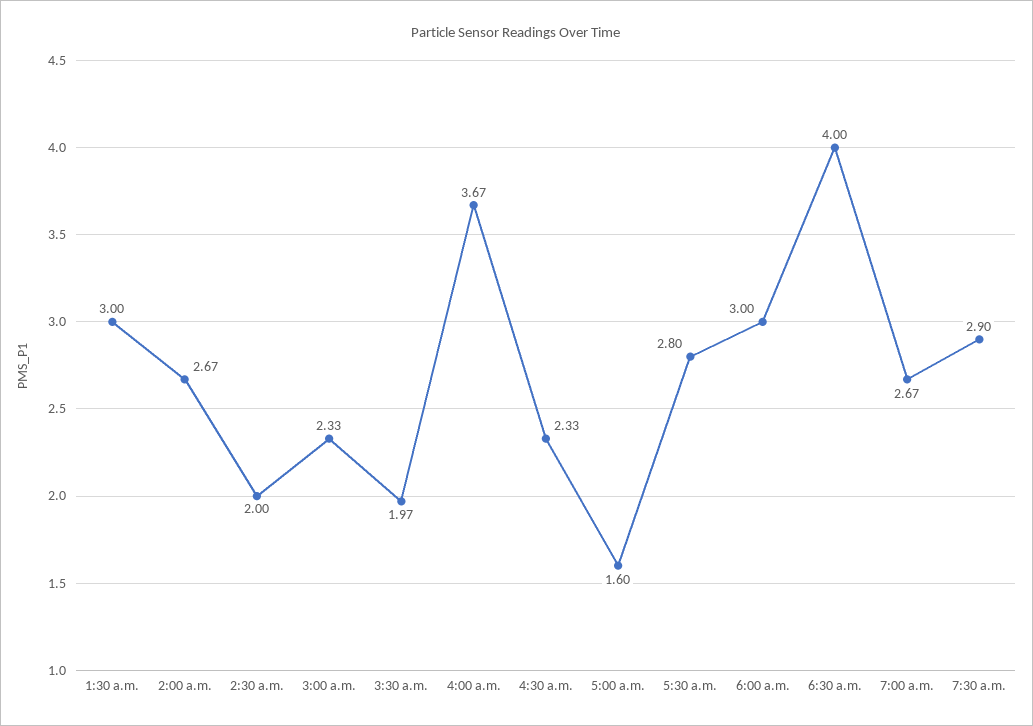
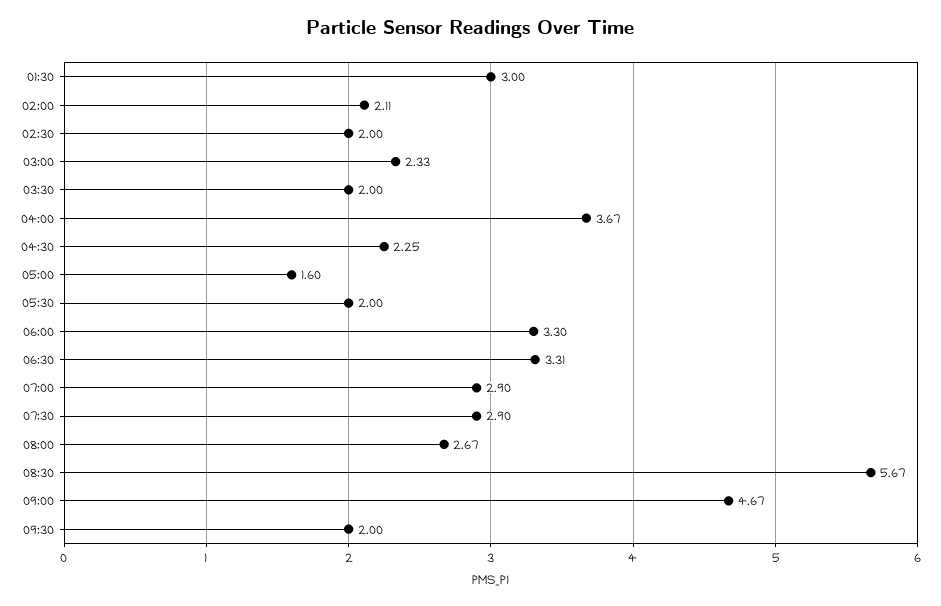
2:00 a.m.: 2.67 -> 2.11
3:30 a.m.: 1.97 -> 2
4:30 a.m.: 2.33 -> 2.25
5:30 a.m.: 2.8 -> 2
6:00 a.m.: 3 -> 3.3
6:30 a.m.: 4 -> 3.31
7:00 a.m.: 2.67 -> 2.9
08:00: none -> 2.67
08:30: none -> 5.67
09:00: none -> 4.67
09:30: none -> 2

